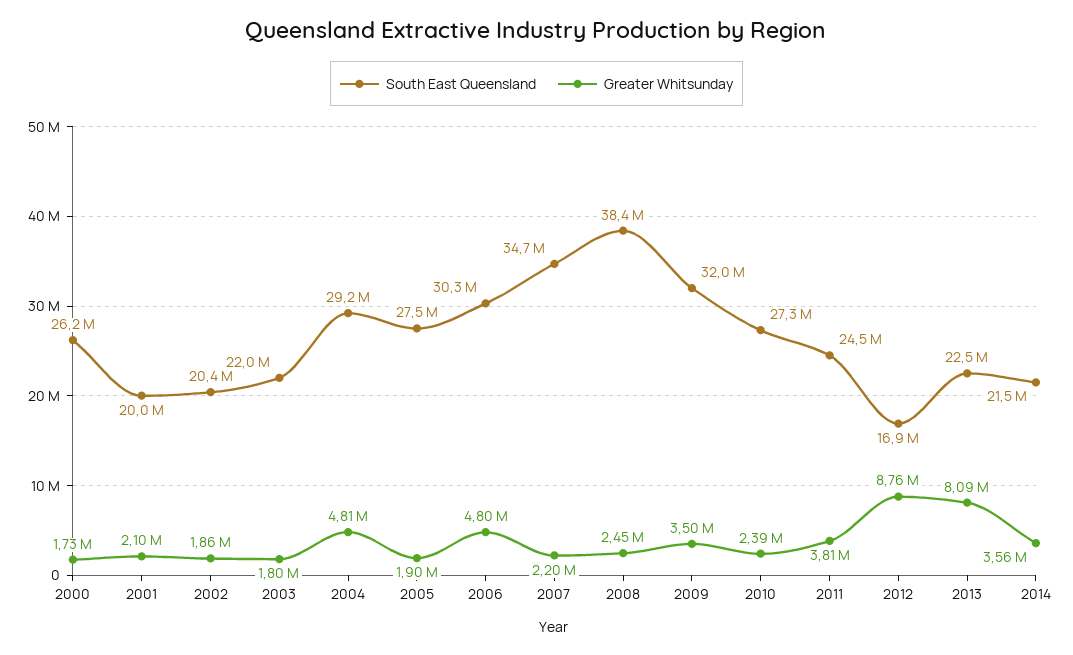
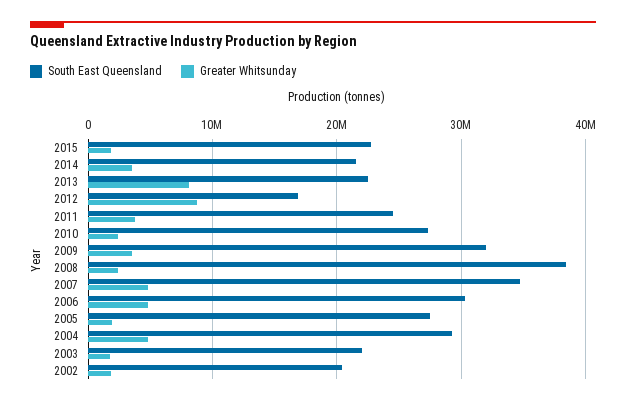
South East Queensland, 2000: 26200000 -> none
Greater Whitsunday, 2000: 1730000 -> none
South East Queensland, 2001: 20000000 -> none
Greater Whitsunday, 2001: 2100000 -> none
Greater Whitsunday, 2007: 2200000 -> 5000000
South East Queensland, 2015: none -> 23000000
Greater Whitsunday, 2015: none -> 2000000

